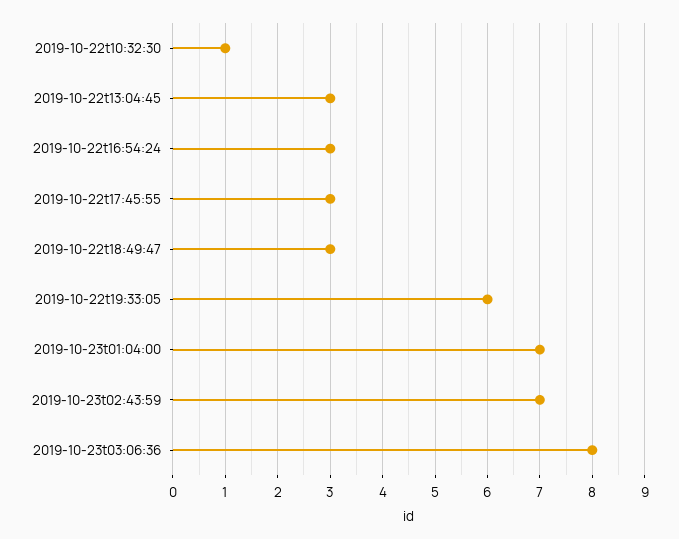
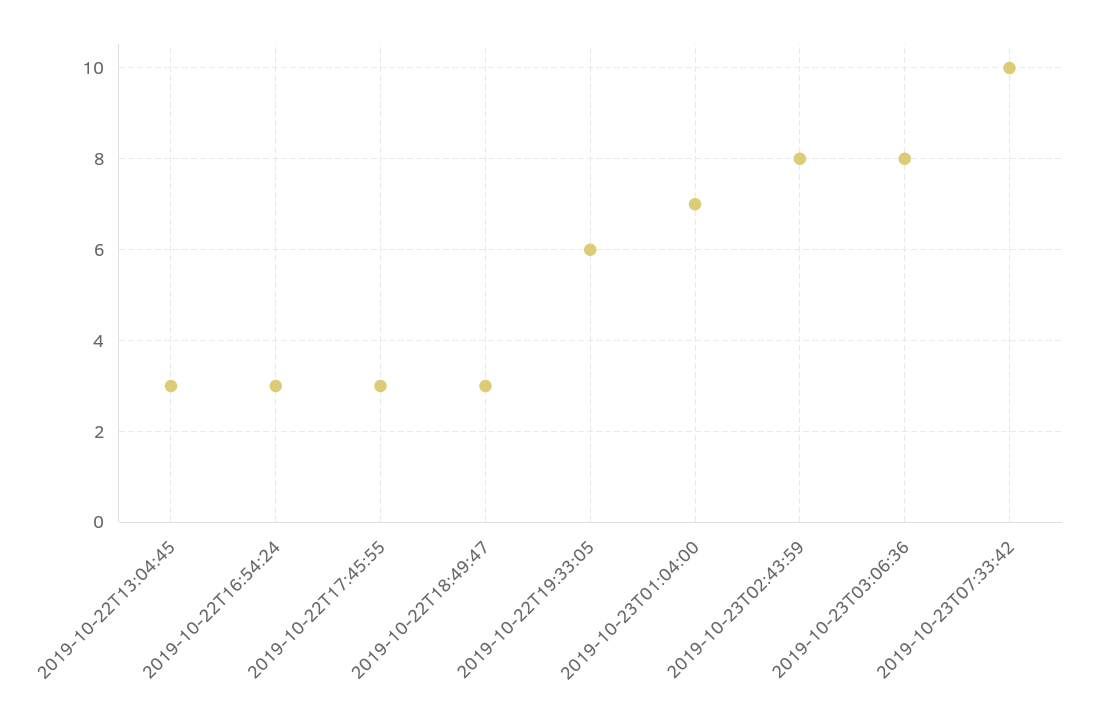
2019-10-22t10:32:30: 1 -> none
2019-10-23t02:43:59: 7 -> 8
2019-10-23T07:33:42: none -> 10

